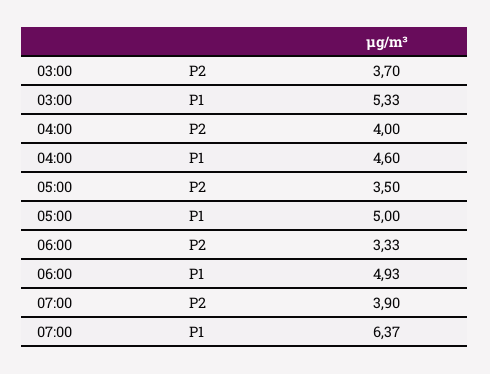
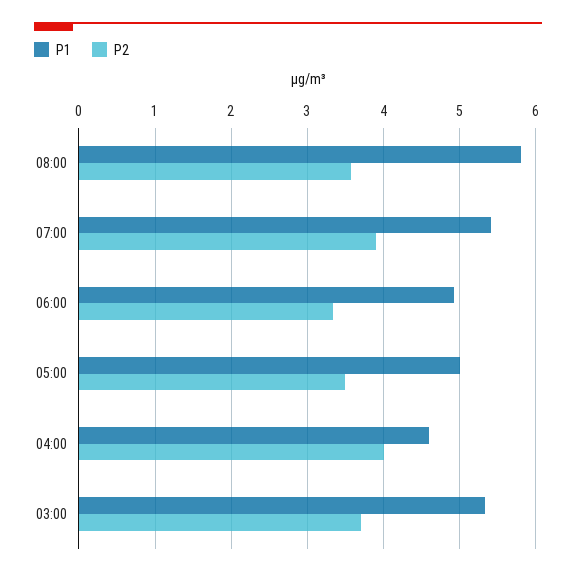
P1, 07:00: 6.37 -> 5.4
P1, 08:00: none -> 5.8
P2, 08:00: none -> 3.6

